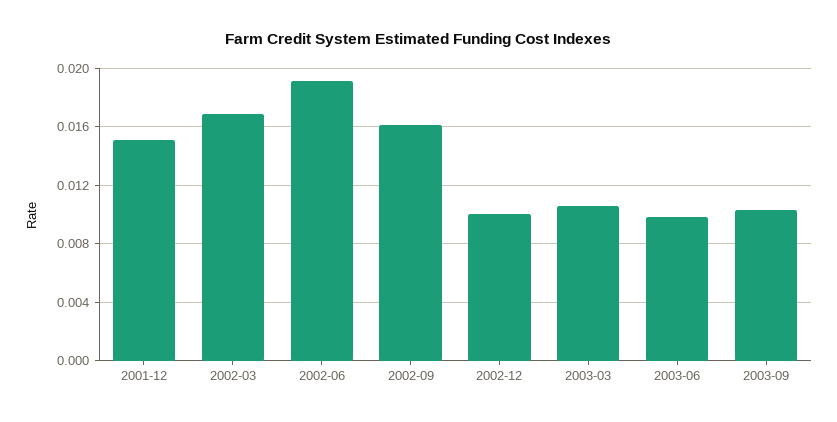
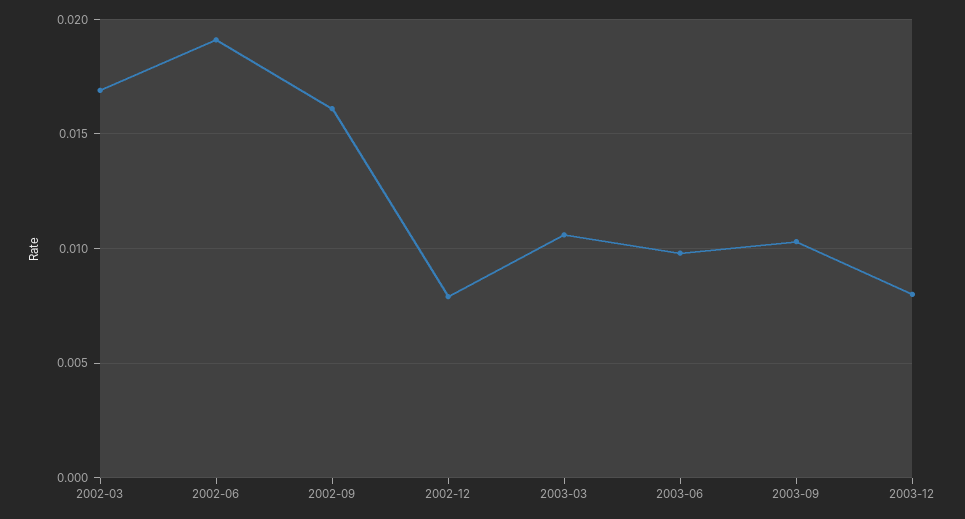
2001-12: 0.015 -> none
2002-12: 0.01 -> 0.008
2003-12: none -> 0.008

